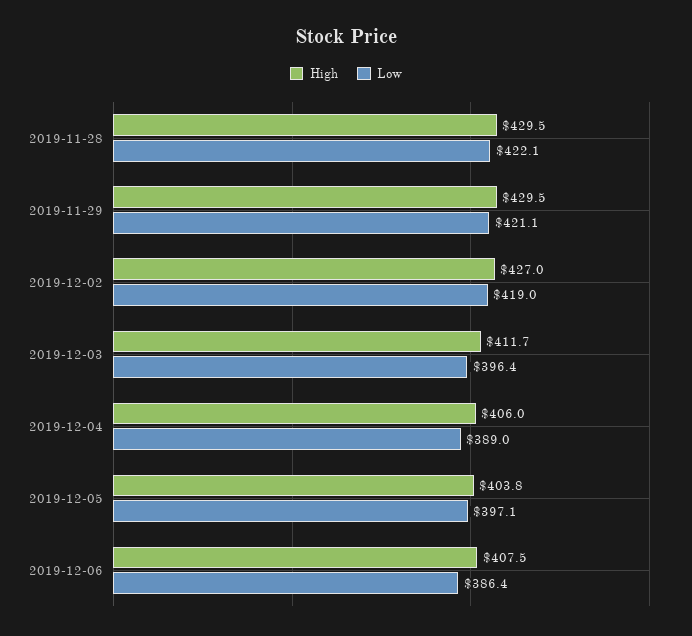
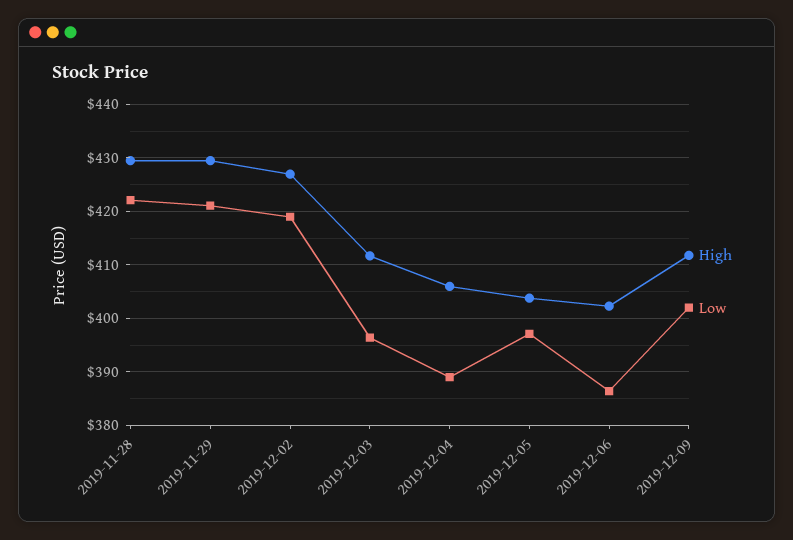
High, 2019-12-06: 407.5 -> 402
High, 2019-12-09: none -> 412
Low, 2019-12-09: none -> 402

